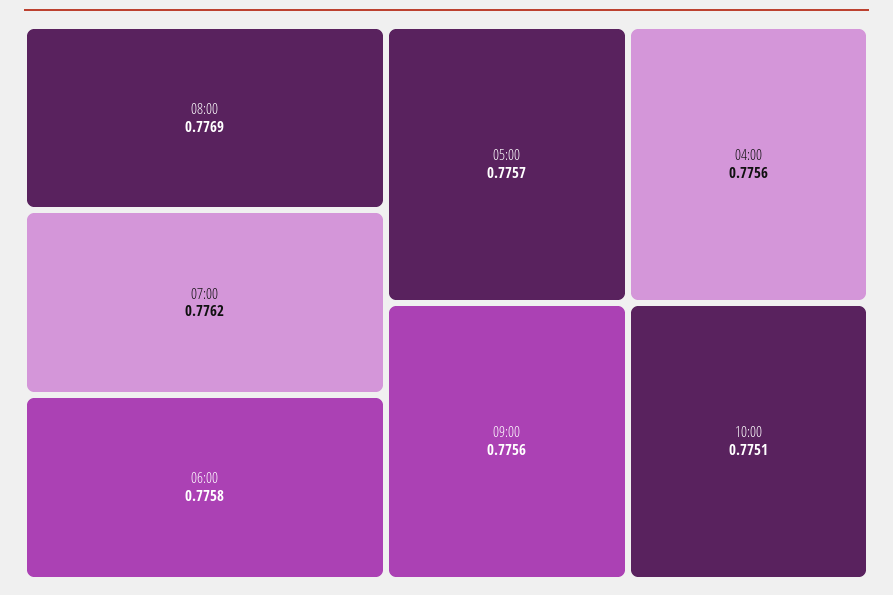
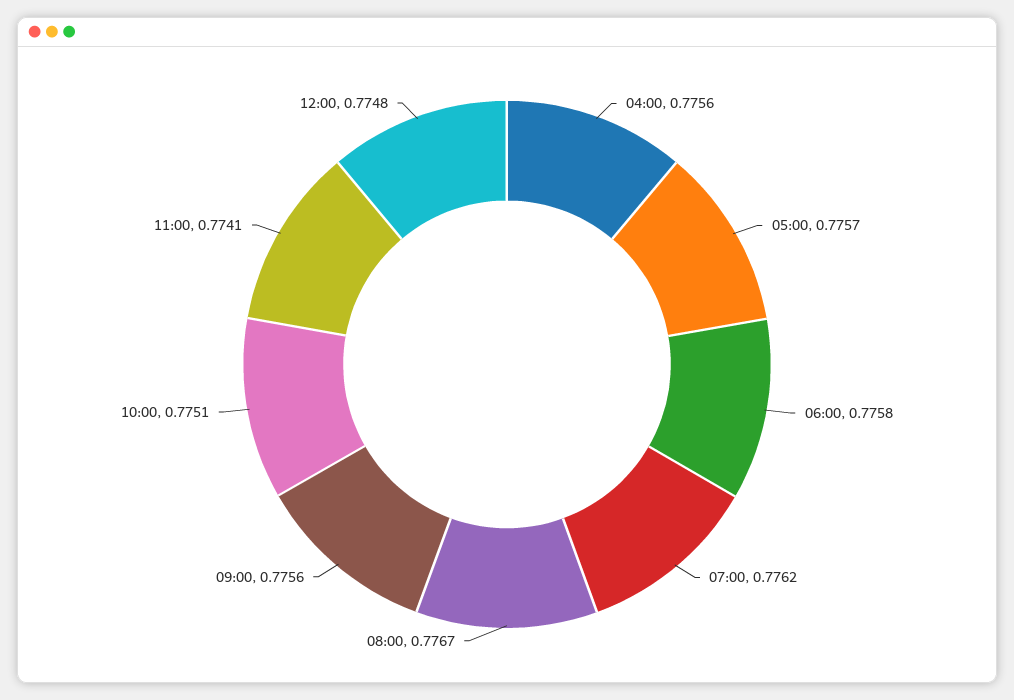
08:00: 0.7769 -> 0.7767
11:00: none -> 0.7741
12:00: none -> 0.7748

